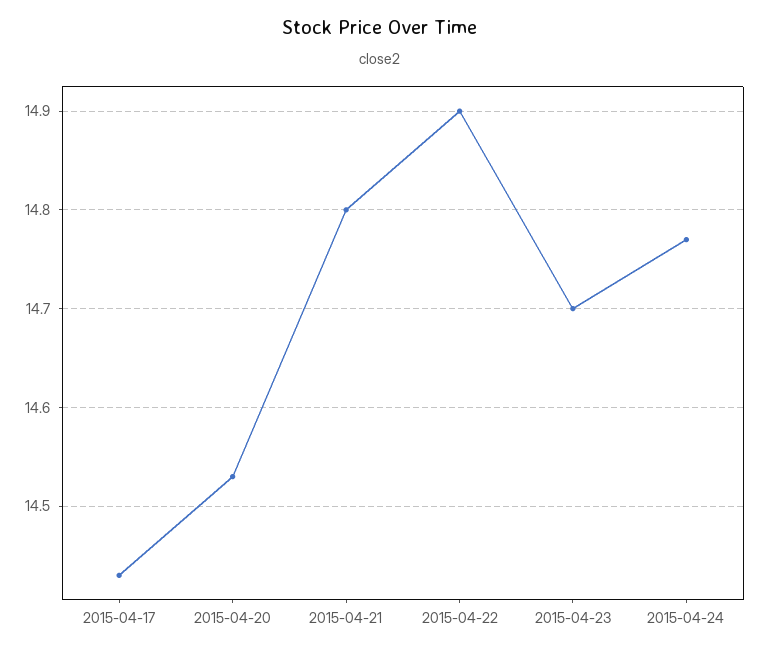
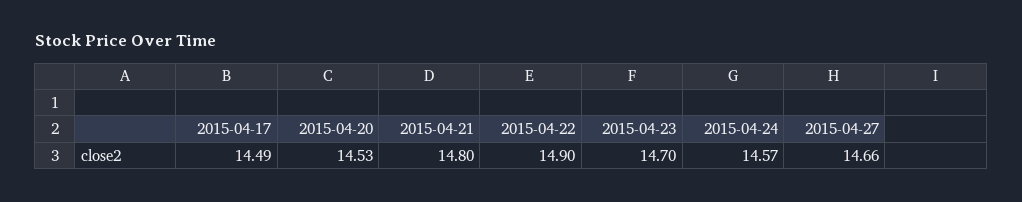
2015-04-17: 14.43 -> 14.49
2015-04-24: 14.77 -> 14.57
2015-04-27: none -> 14.66

